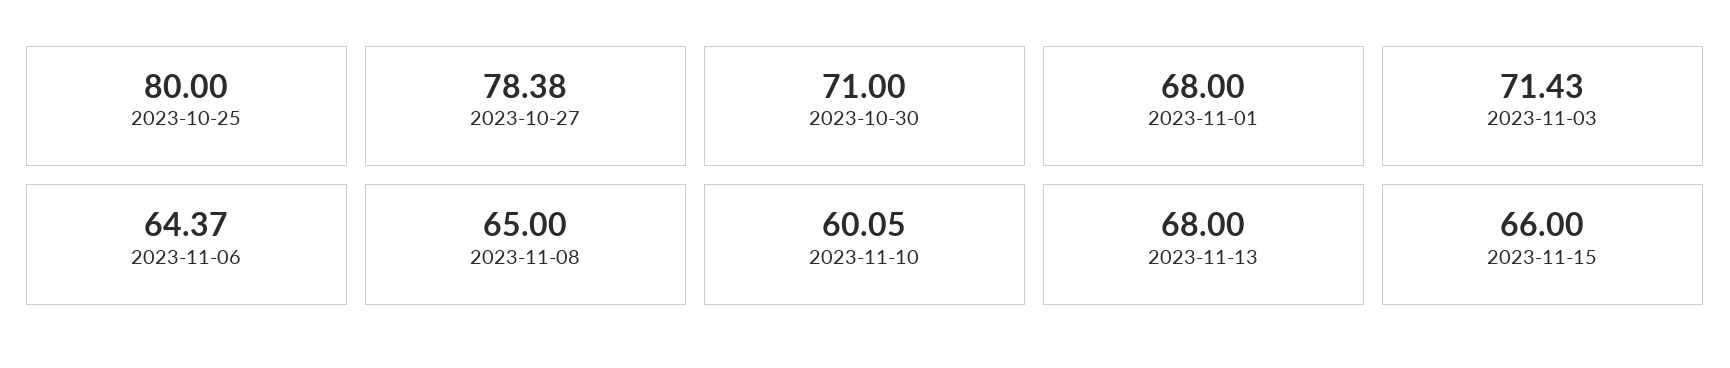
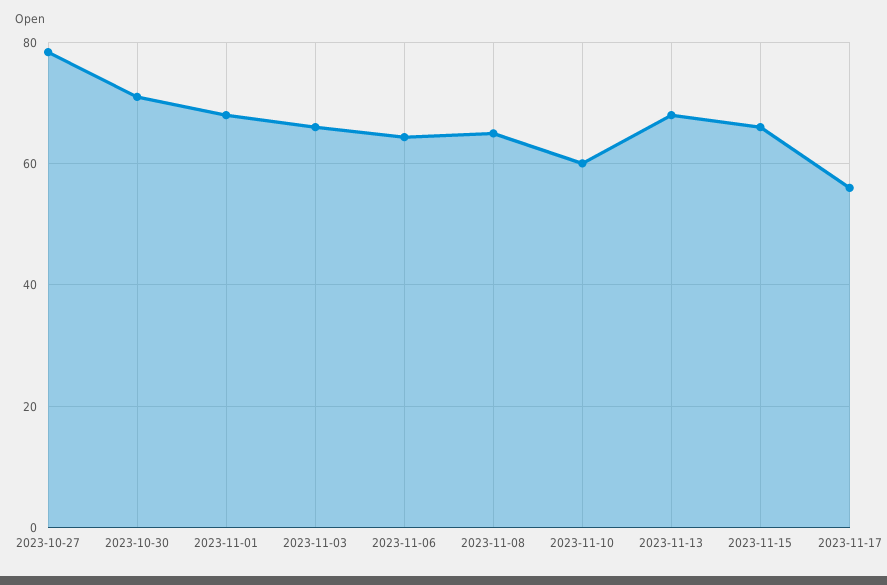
2023-10-25: 80 -> none
2023-11-03: 71.43 -> 66
2023-11-17: none -> 56

